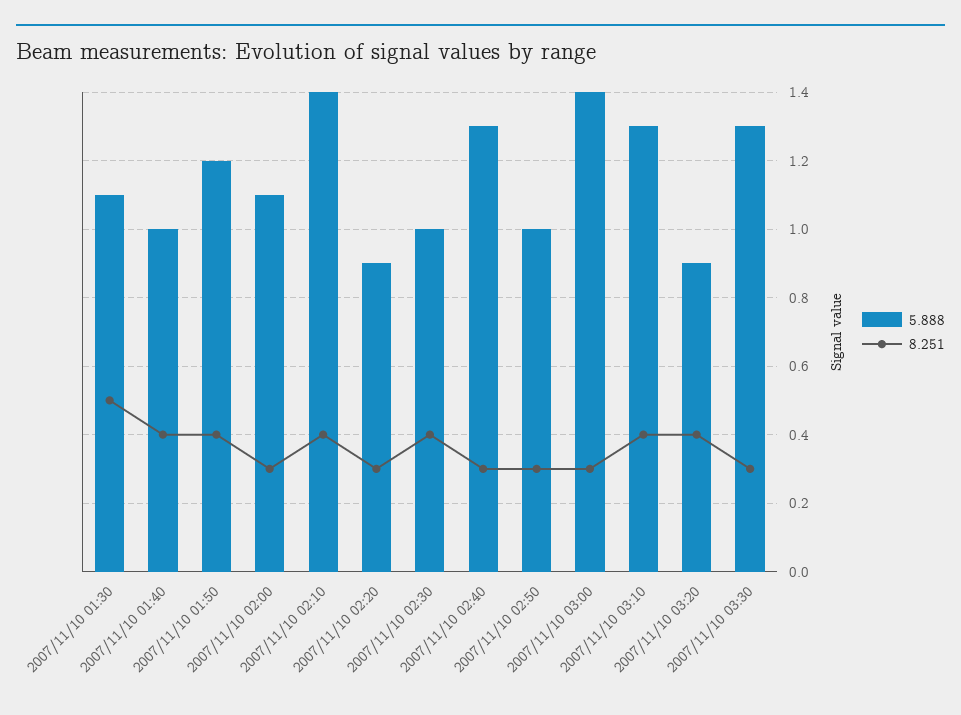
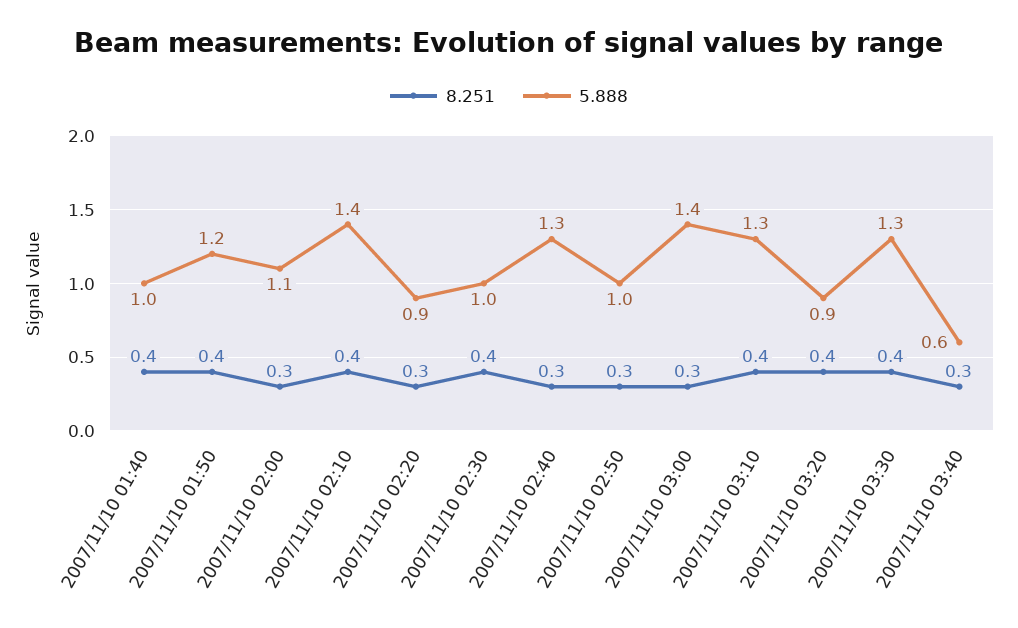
5.888, 2007/11/10 01:30: 1.1 -> none
8.251, 2007/11/10 01:30: 0.5 -> none
8.251, 2007/11/10 03:30: 0.3 -> 0.4
8.251, 2007/11/10 03:40: none -> 0.3
5.888, 2007/11/10 03:40: none -> 0.6

